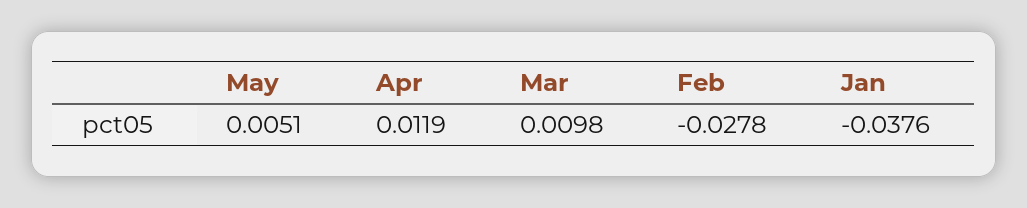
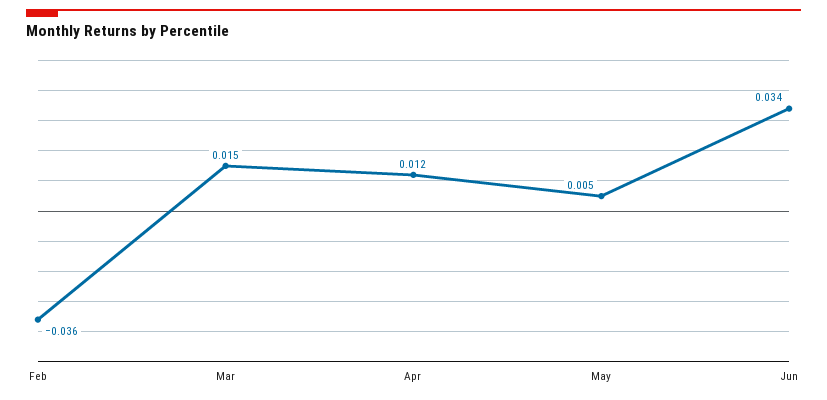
Mar: 0.0098 -> 0.015
Feb: -0.0278 -> -0.036
Jan: -0.0376 -> none
Jun: none -> 0.034

